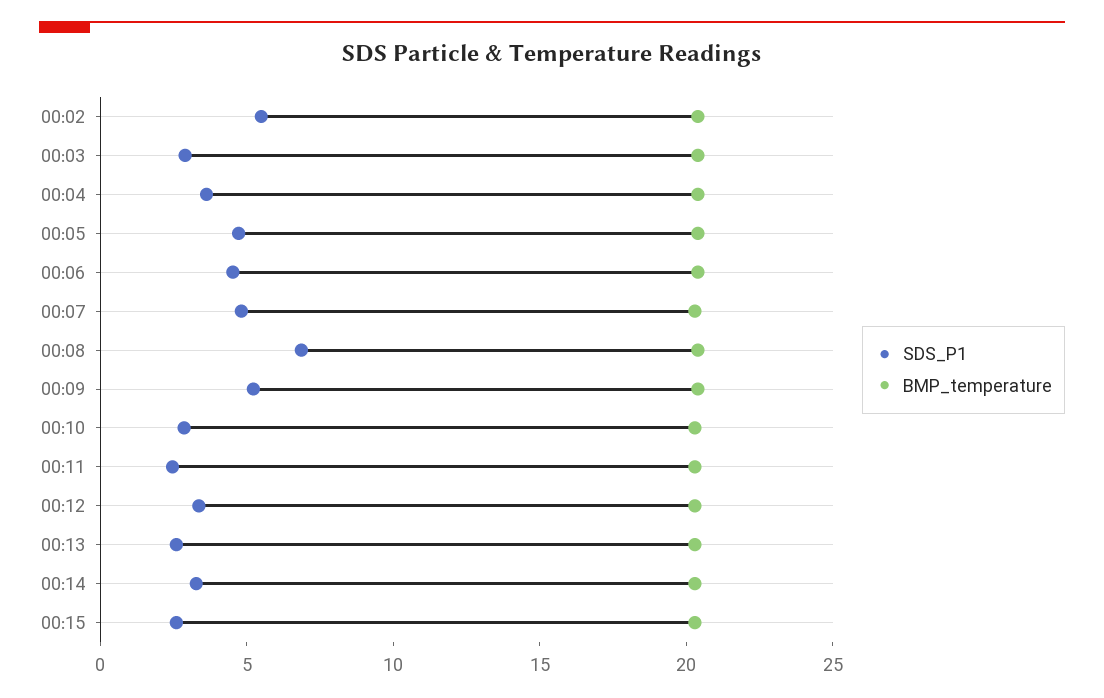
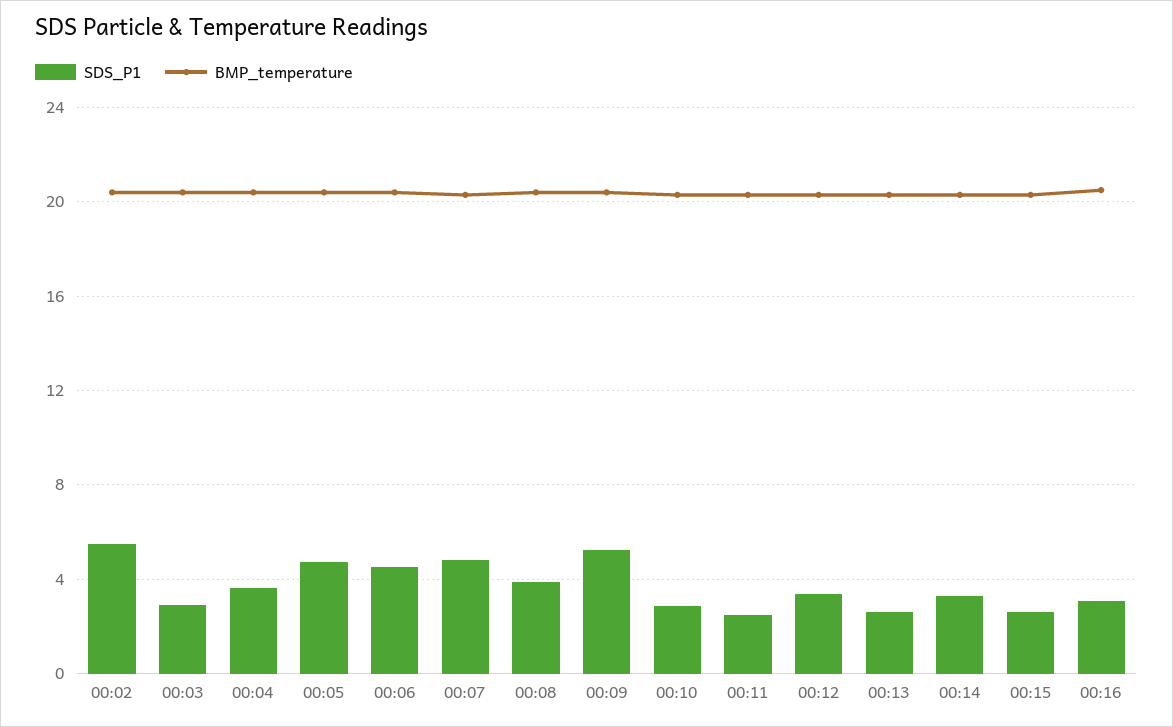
SDS_P1, 00:08: 7 -> 4
SDS_P1, 00:16: none -> 3
BMP_temperature, 00:16: none -> 20.5

